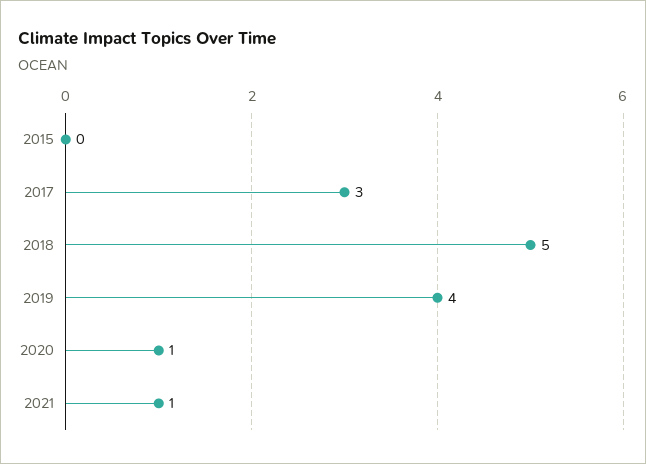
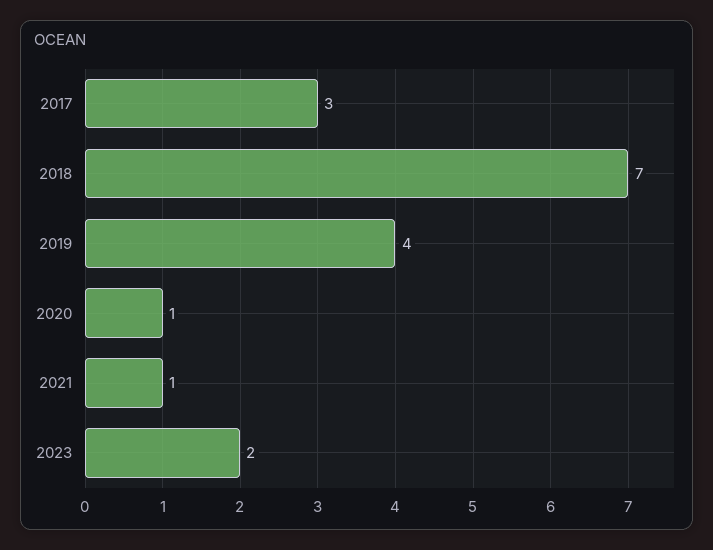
2015: 0 -> none
2018: 5 -> 7
2023: none -> 2

